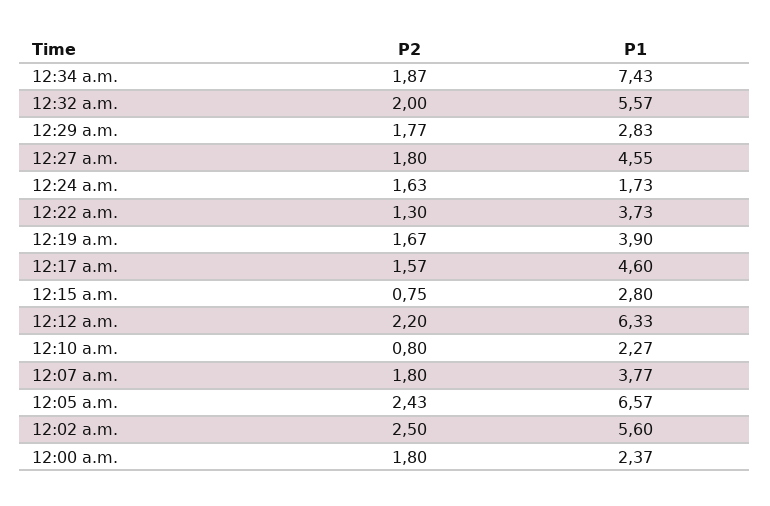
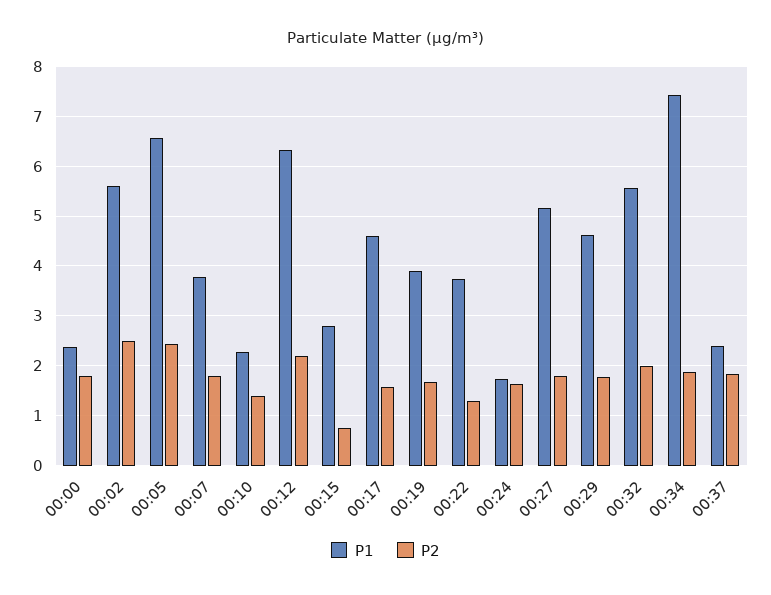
P1, 12:29 a.m.: 2.83 -> 4.6
P1, 12:27 a.m.: 4.55 -> 5.2
P2, 12:10 a.m.: 0.8 -> 1.4
P1, 00:37: none -> 2.4
P2, 00:37: none -> 1.8

